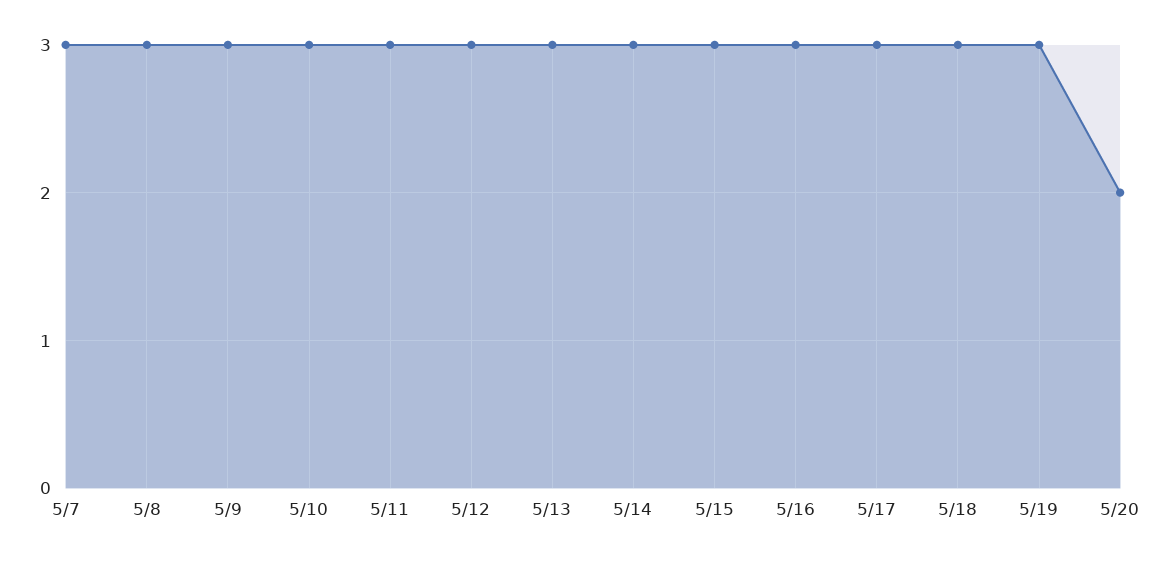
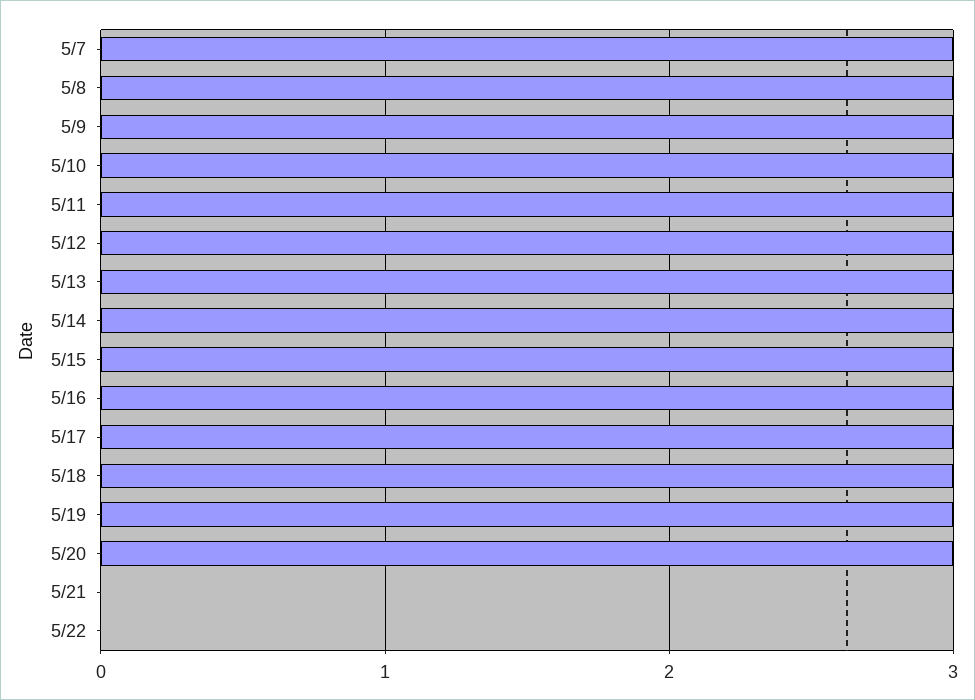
5/20: 2 -> 3
5/21: none -> 0
5/22: none -> 0

